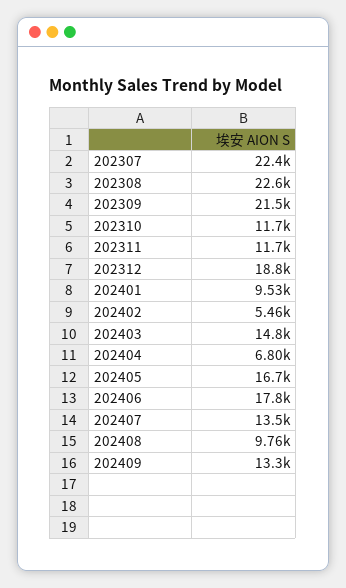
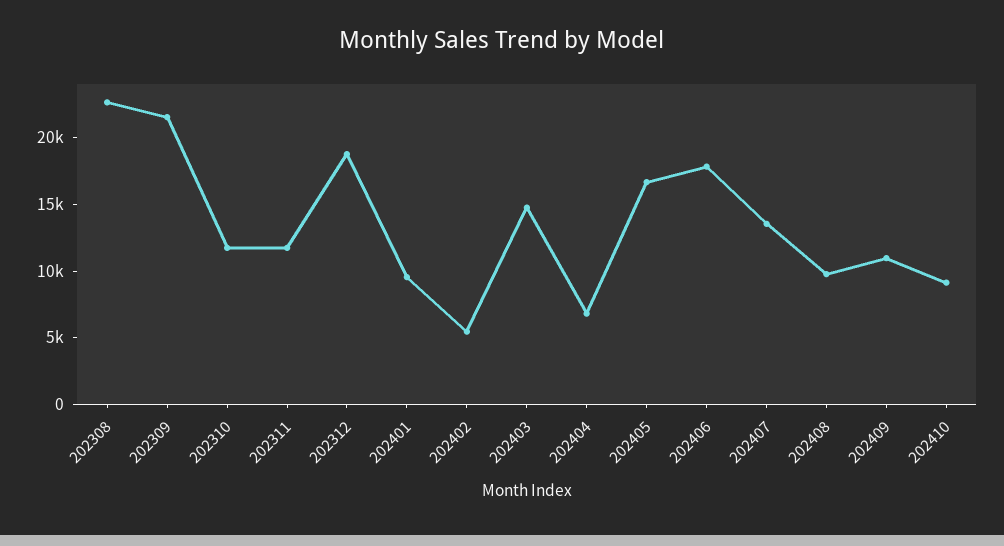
202307: 22400 -> none
202409: 13300 -> 11000
202410: none -> 9000

